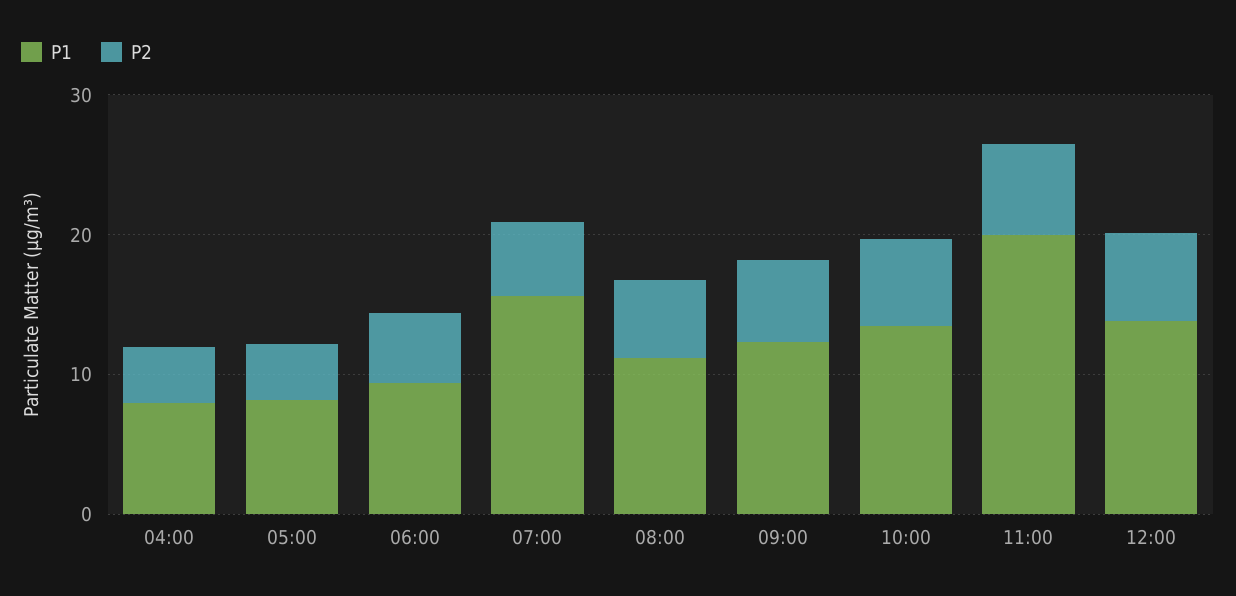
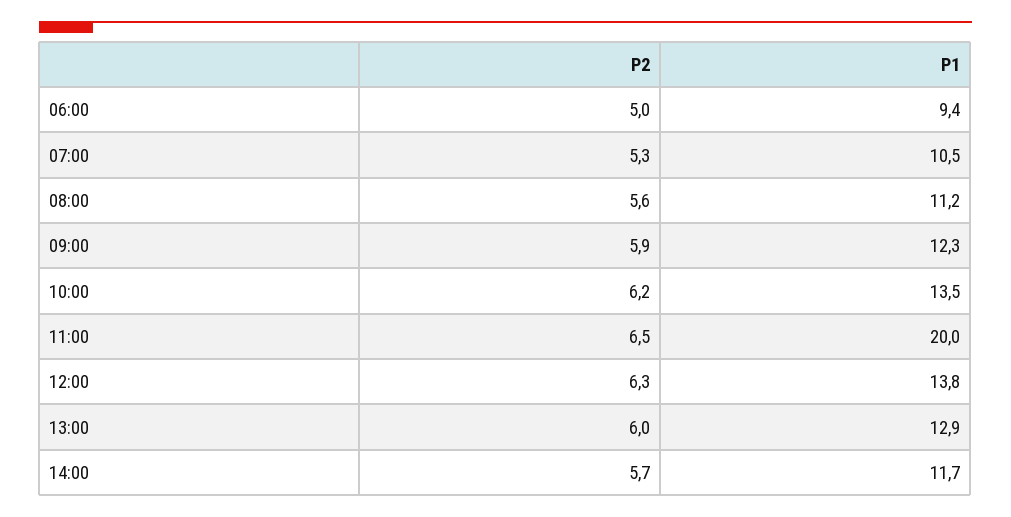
P1, 04:00: 8 -> none
P2, 04:00: 4 -> none
P1, 05:00: 8 -> none
P2, 05:00: 4 -> none
P1, 07:00: 16 -> 10.5
P2, 13:00: none -> 6
P1, 13:00: none -> 12.9
P2, 14:00: none -> 5.7
P1, 14:00: none -> 11.7

